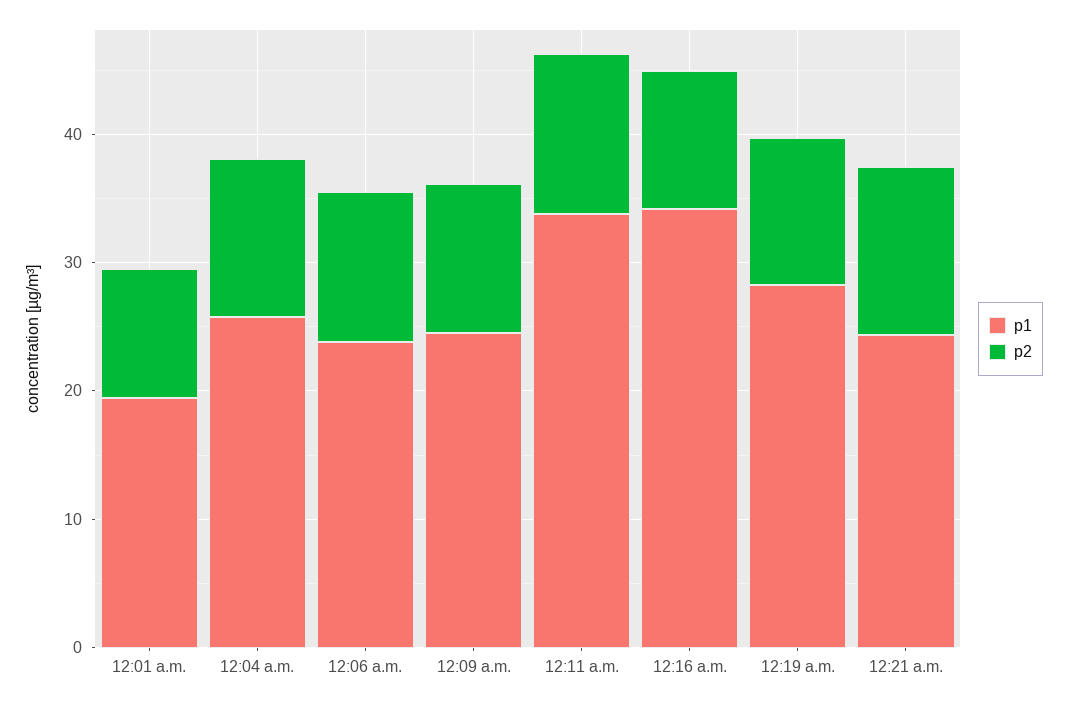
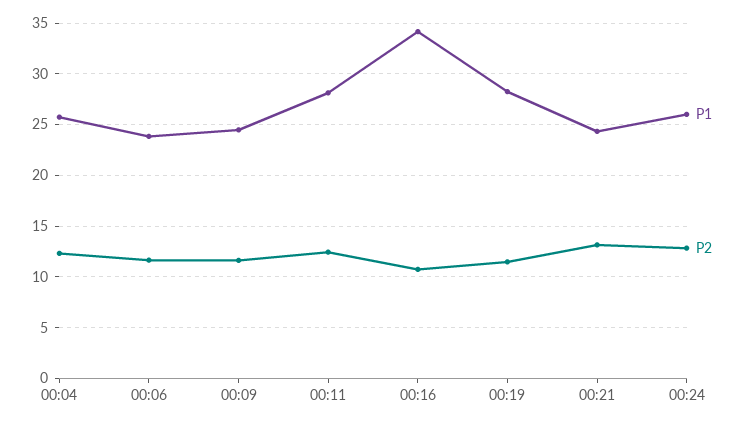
p1, 12:01 a.m.: 20 -> none
p2, 12:01 a.m.: 10 -> none
p1, 12:11 a.m.: 34 -> 28
p1, 00:24: none -> 26
p2, 00:24: none -> 13

